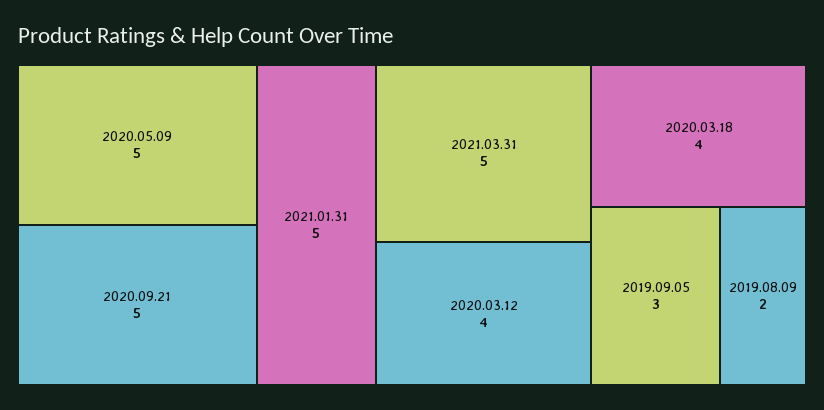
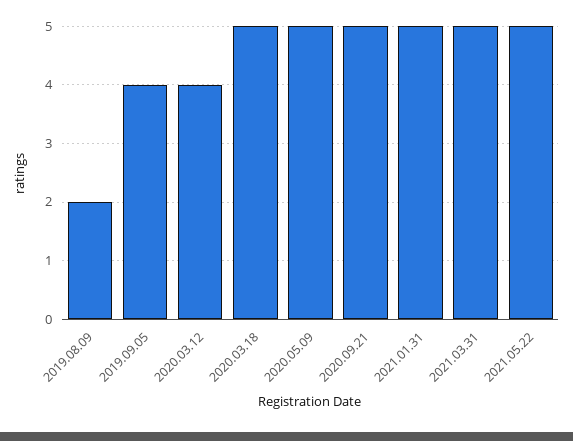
2020.03.18: 4 -> 5
2019.09.05: 3 -> 4
2021.05.22: none -> 5

